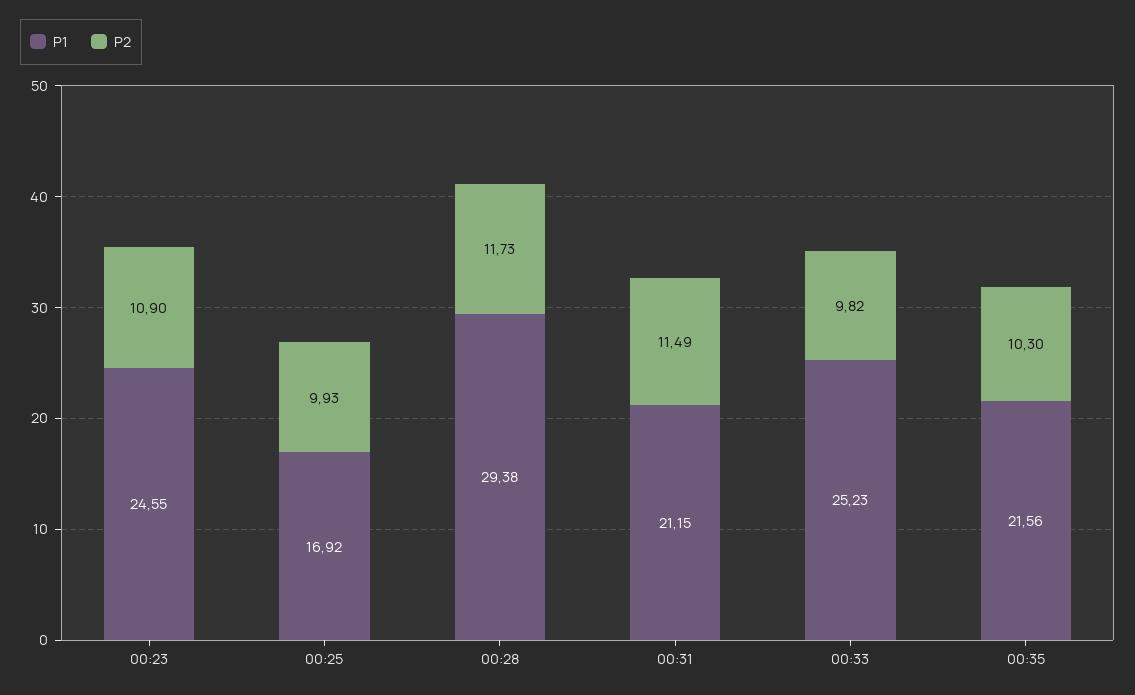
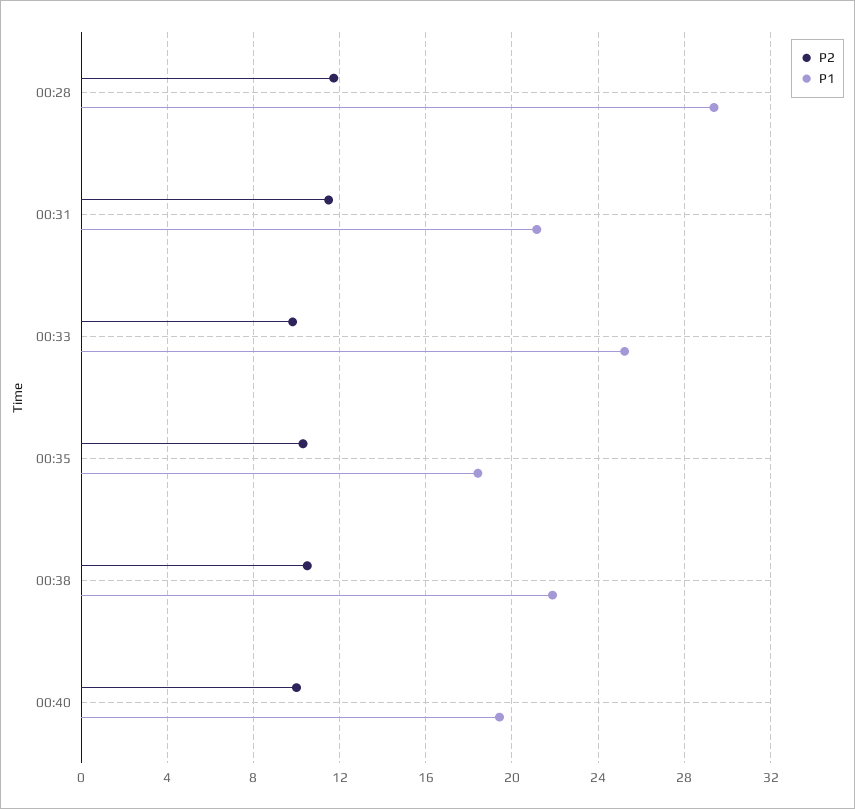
P1, 00:23: 24.55 -> none
P2, 00:23: 10.9 -> none
P1, 00:25: 16.92 -> none
P2, 00:25: 9.93 -> none
P1, 00:35: 21.56 -> 18.5
P2, 00:38: none -> 10.5
P1, 00:38: none -> 22
P2, 00:40: none -> 10
P1, 00:40: none -> 19.5

